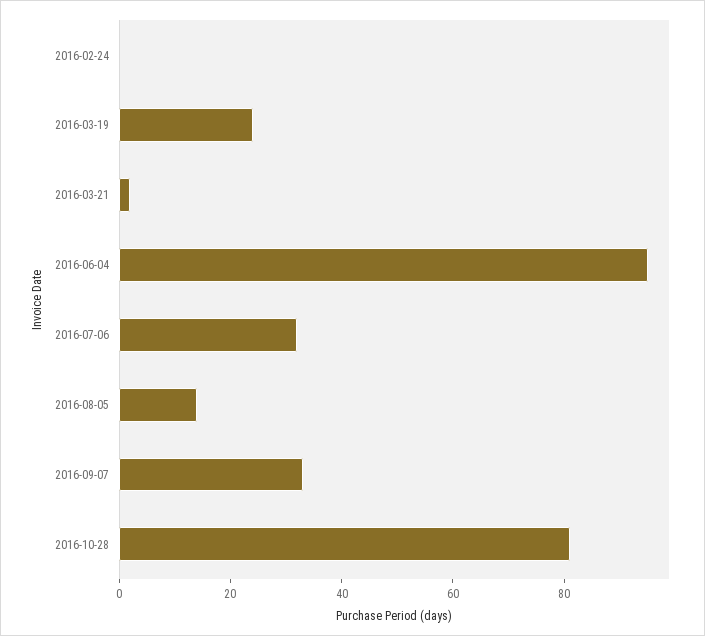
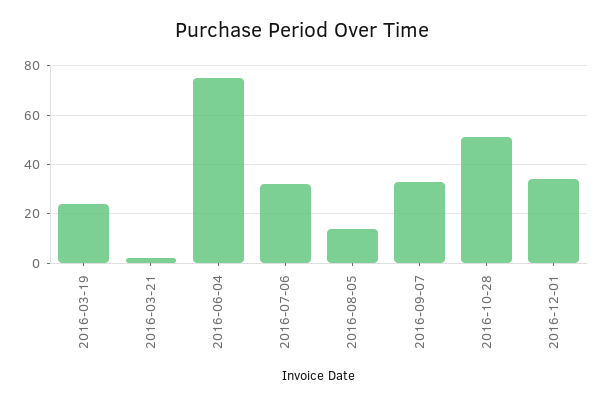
2016-02-24: 0 -> none
2016-06-04: 95 -> 75
2016-10-28: 80 -> 50
2016-12-01: none -> 35

